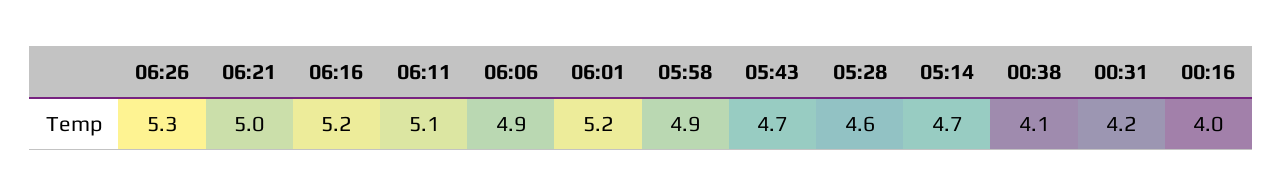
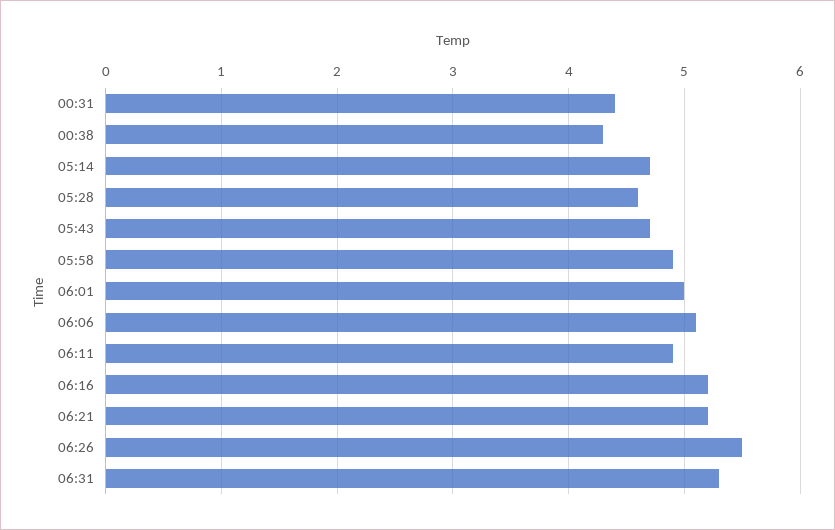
06:26: 5.3 -> 5.5
06:21: 5 -> 5.2
06:11: 5.1 -> 4.9
06:06: 4.9 -> 5.1
06:01: 5.2 -> 5
00:38: 4.1 -> 4.3
00:31: 4.2 -> 4.4
00:16: 4 -> none
06:31: none -> 5.3

